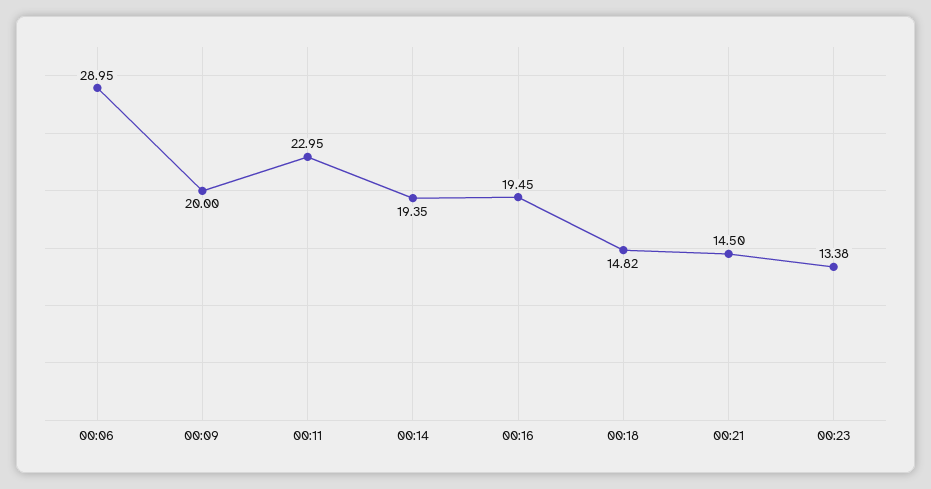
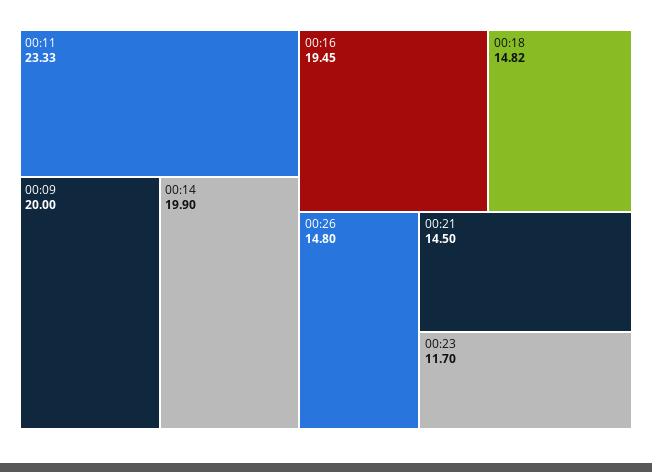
00:06: 28.95 -> none
00:11: 22.95 -> 23.33
00:14: 19.35 -> 19.9
00:23: 13.38 -> 11.7
00:26: none -> 14.8

